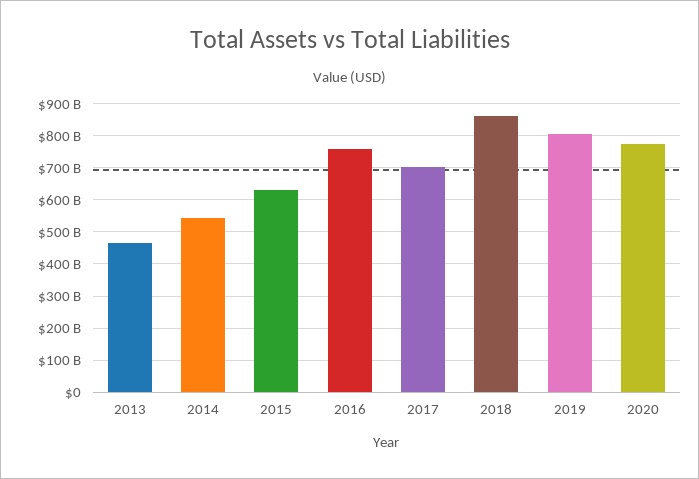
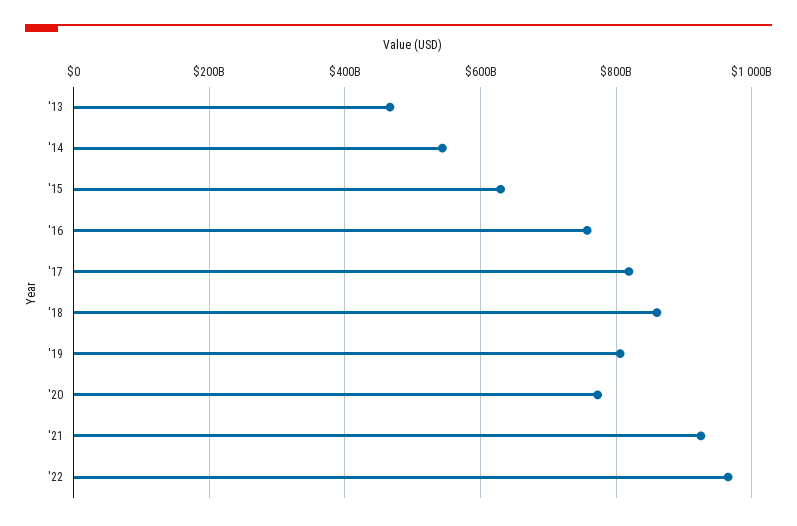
2017: 700000000000 -> 820000000000
'21: none -> 920000000000
'22: none -> 960000000000

